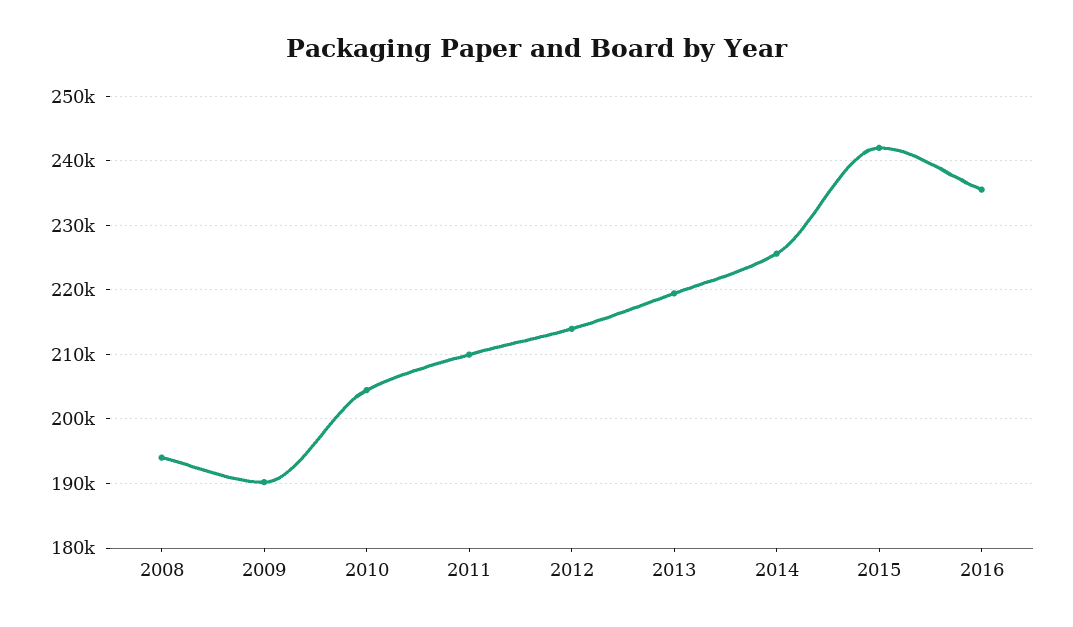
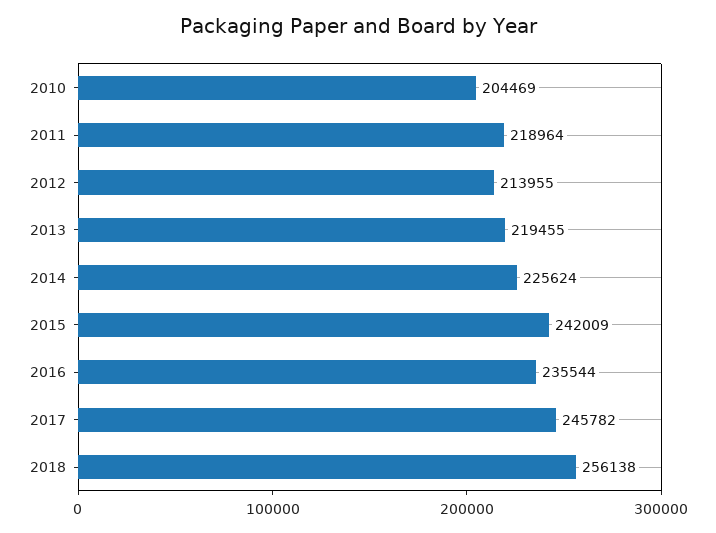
2008: 194000 -> none
2009: 190000 -> none
2011: 210000 -> 218964
2017: none -> 245782
2018: none -> 256138

